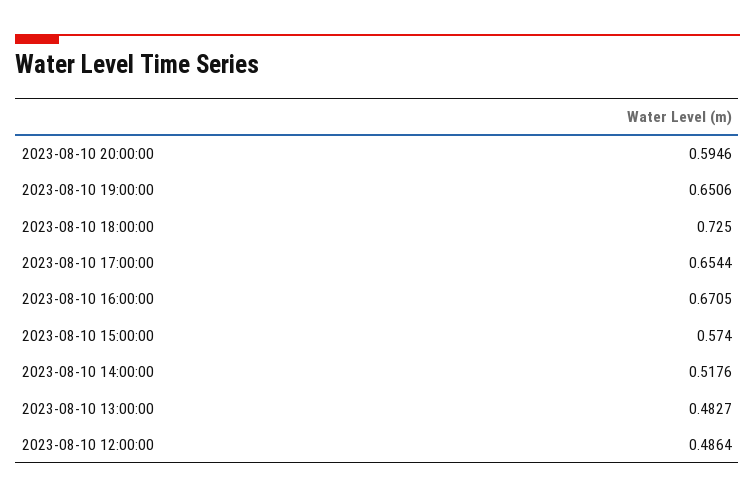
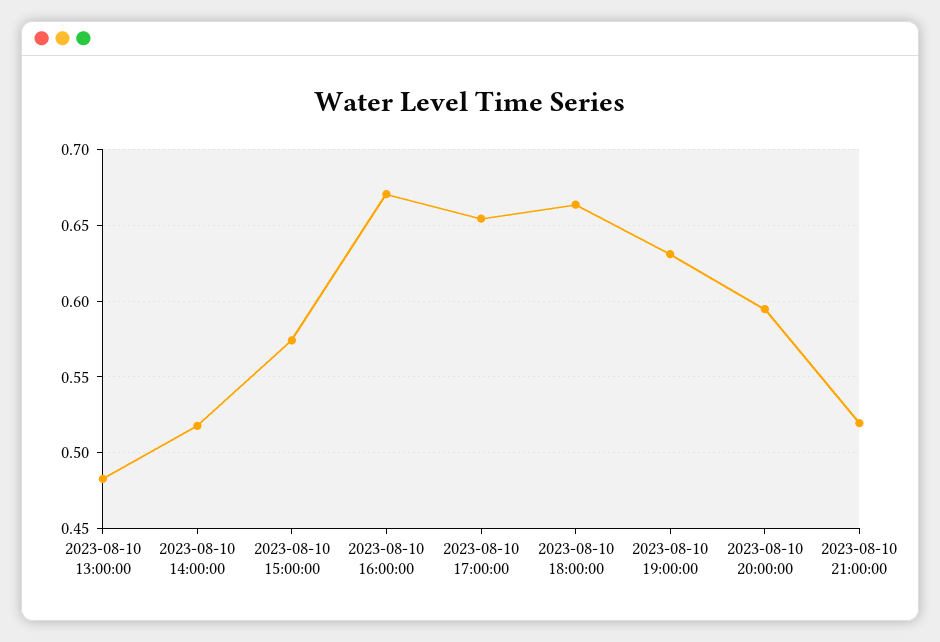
2023-08-10 19:00:00: 0.6506 -> 0.63
2023-08-10 18:00:00: 0.725 -> 0.665
2023-08-10 12:00:00: 0.4864 -> none
2023-08-10 21:00:00: none -> 0.52

